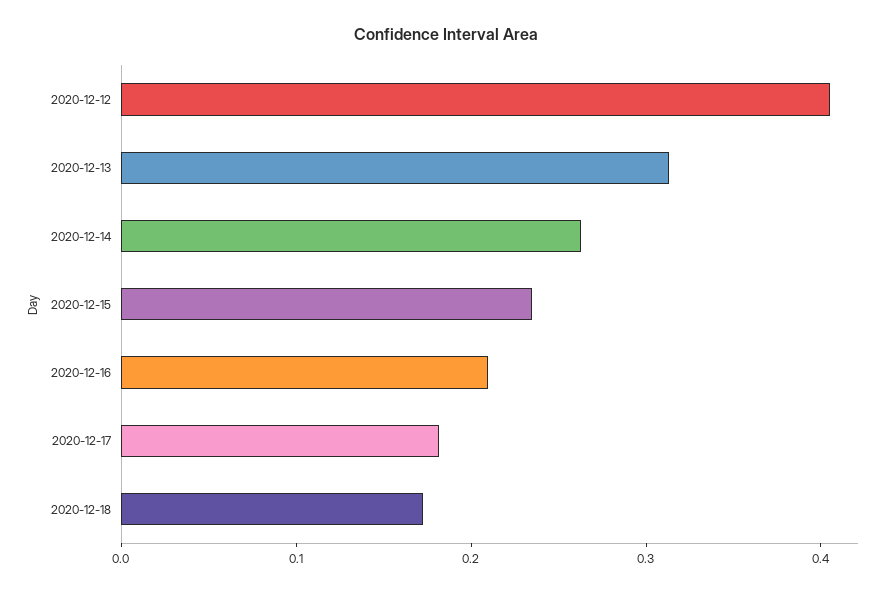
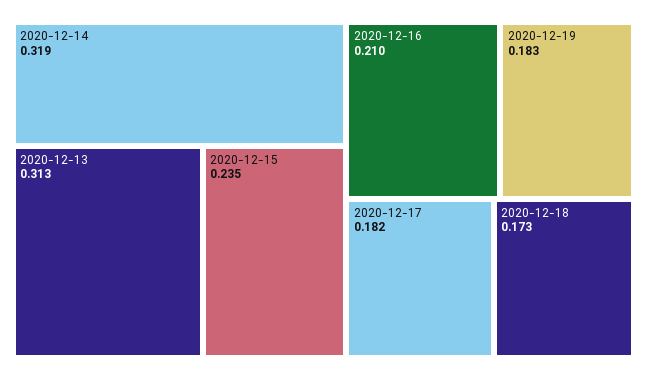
2020-12-12: 0.4 -> none
2020-12-14: 0.26 -> 0.319
2020-12-19: none -> 0.183

